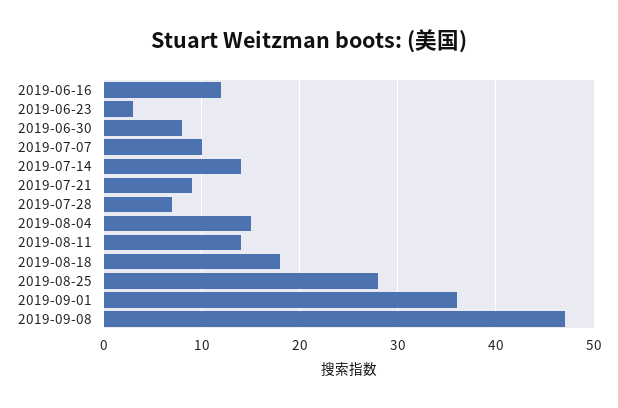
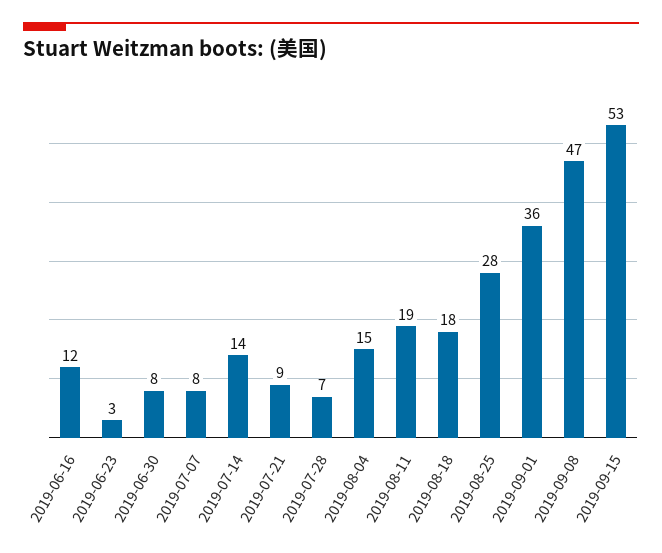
2019-07-07: 10 -> 8
2019-08-11: 14 -> 19
2019-09-15: none -> 53

